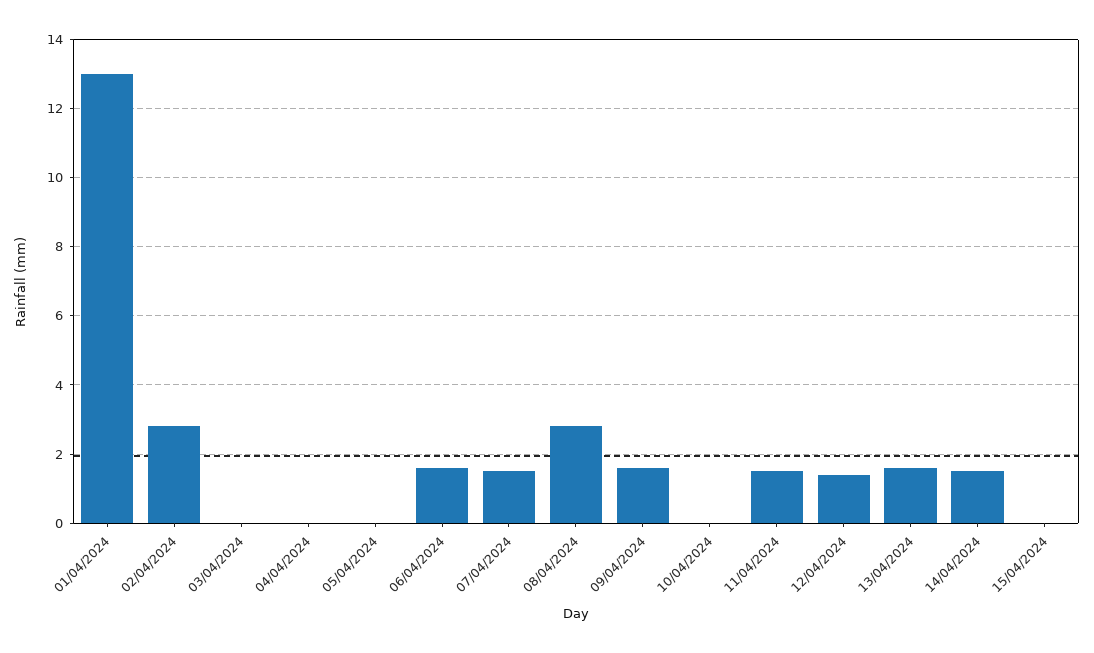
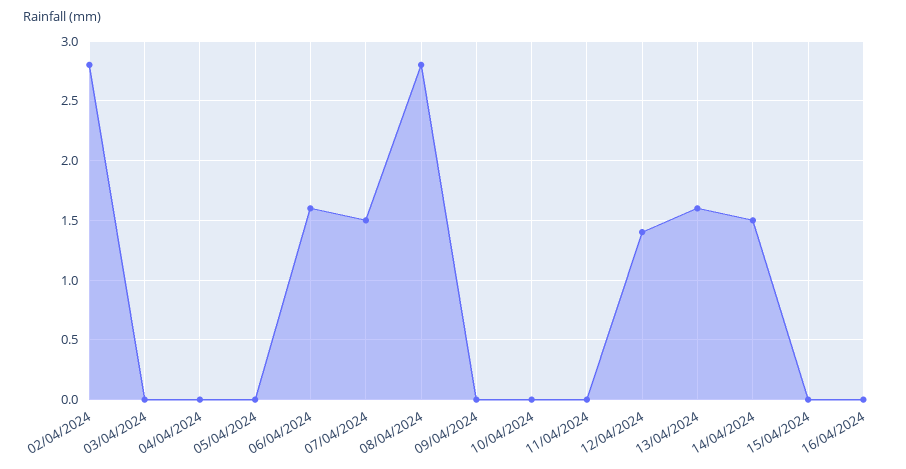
01/04/2024: 13 -> none
09/04/2024: 1.5 -> 0
11/04/2024: 1.5 -> 0
16/04/2024: none -> 0

